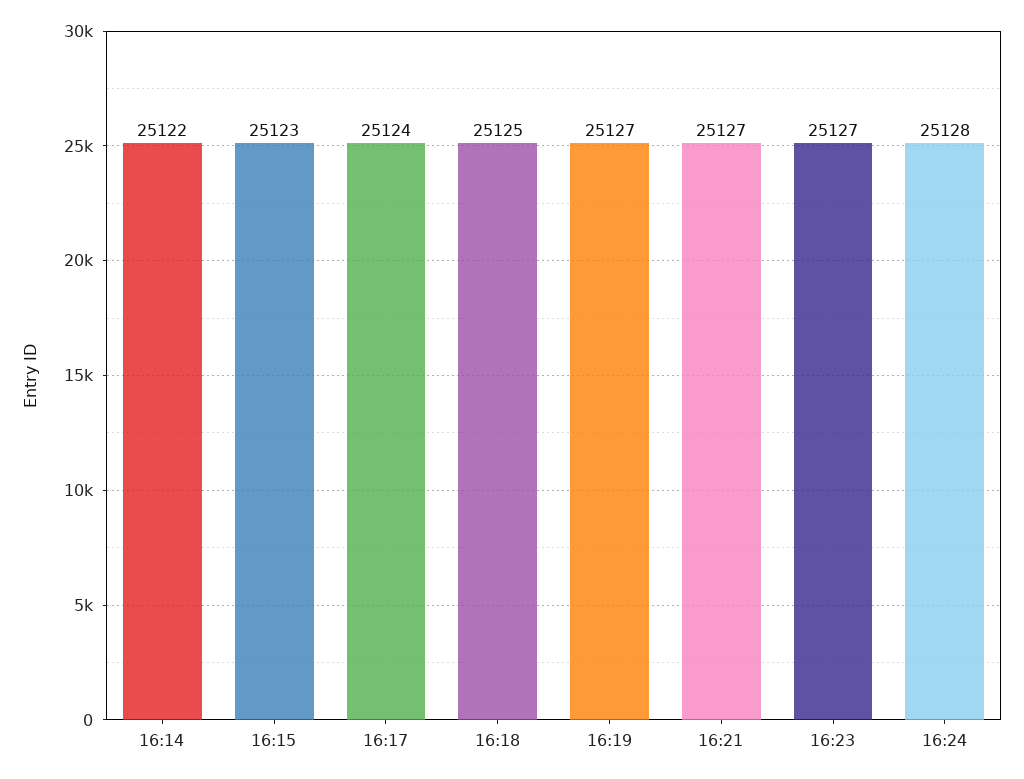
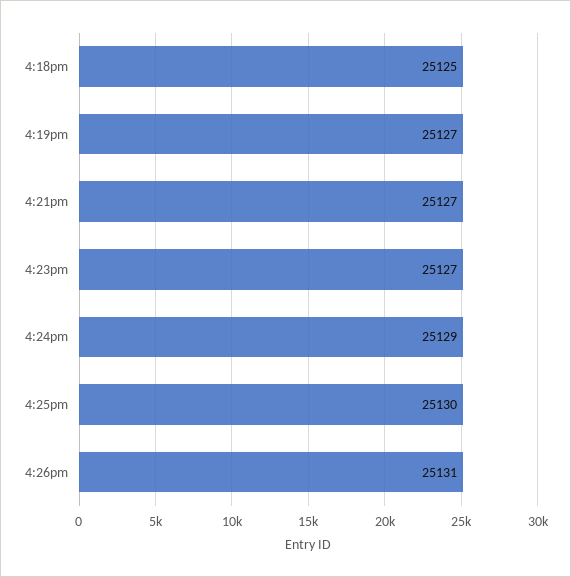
16:14: 25122 -> none
16:15: 25123 -> none
16:17: 25124 -> none
16:24: 25128 -> 25129
4:25pm: none -> 25130
4:26pm: none -> 25131

